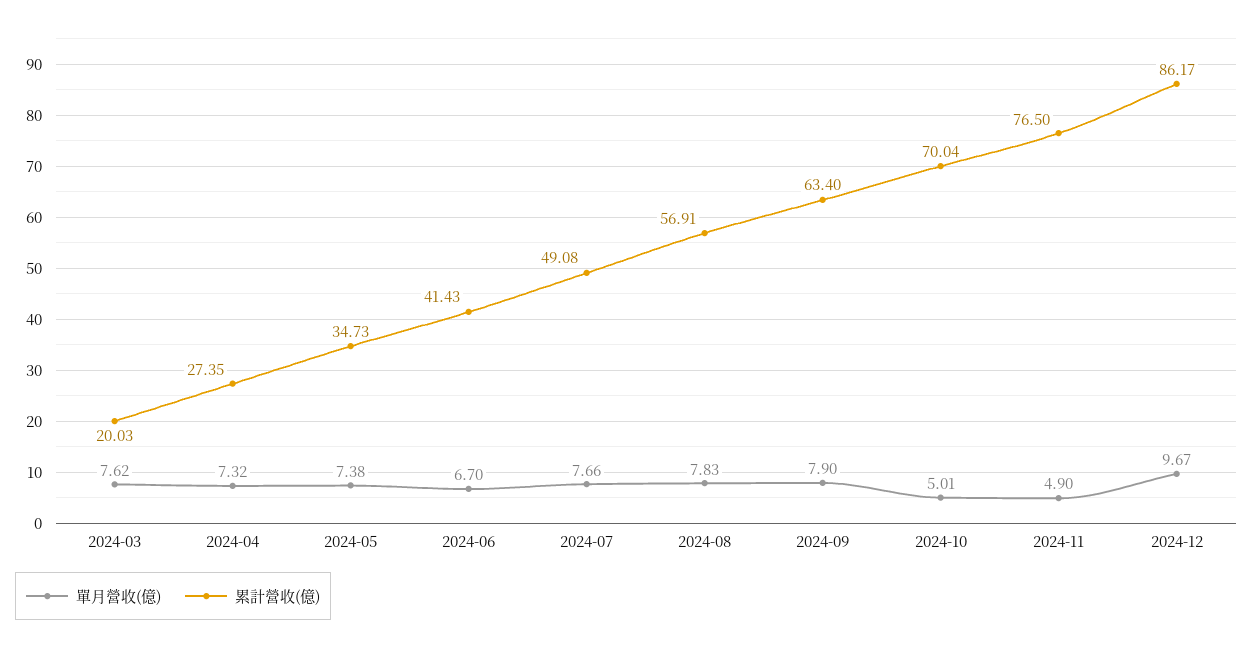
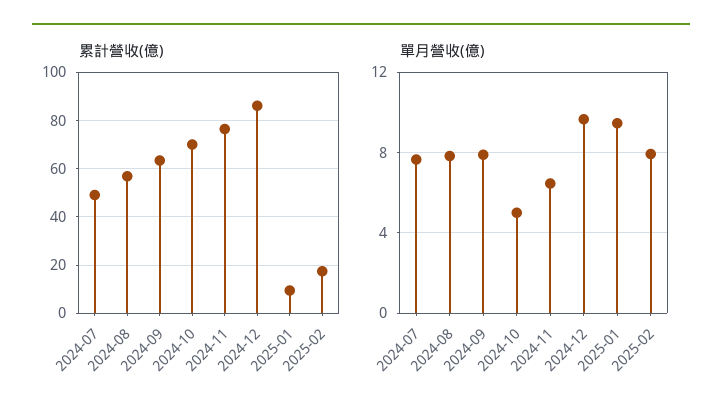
單月營收(億), 2024-03: 7.62 -> none
累計營收(億), 2024-03: 20.03 -> none
單月營收(億), 2024-04: 7.32 -> none
累計營收(億), 2024-04: 27.35 -> none
單月營收(億), 2024-05: 7.38 -> none
累計營收(億), 2024-05: 34.73 -> none
單月營收(億), 2024-06: 6.7 -> none
累計營收(億), 2024-06: 41.43 -> none
單月營收(億), 2024-11: 4.9 -> 6.5
累計營收(億), 2025-01: none -> 10
累計營收(億), 2025-02: none -> 17.5
單月營收(億), 2025-01: none -> 9.5
單月營收(億), 2025-02: none -> 8

